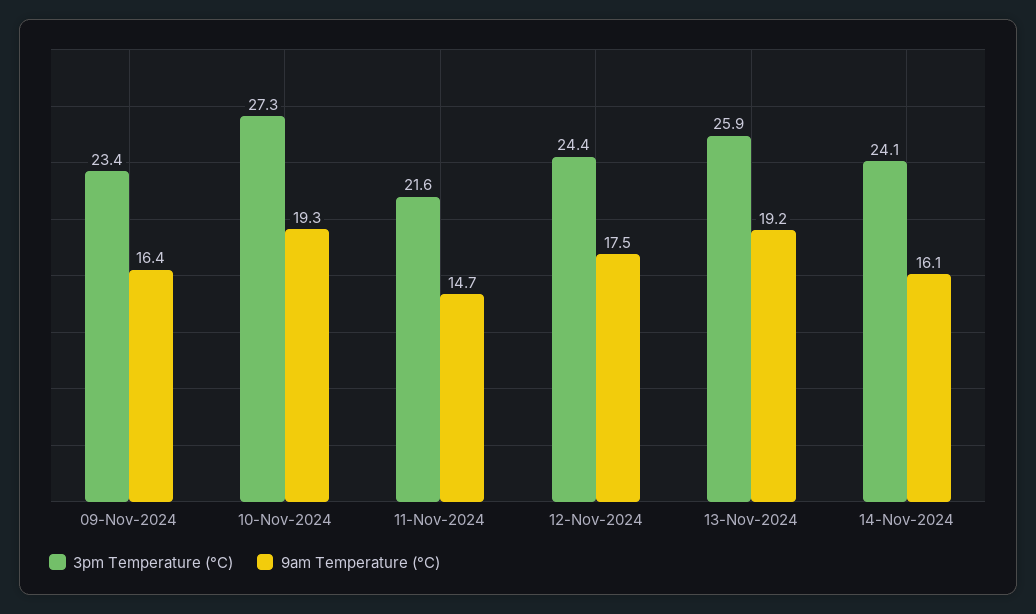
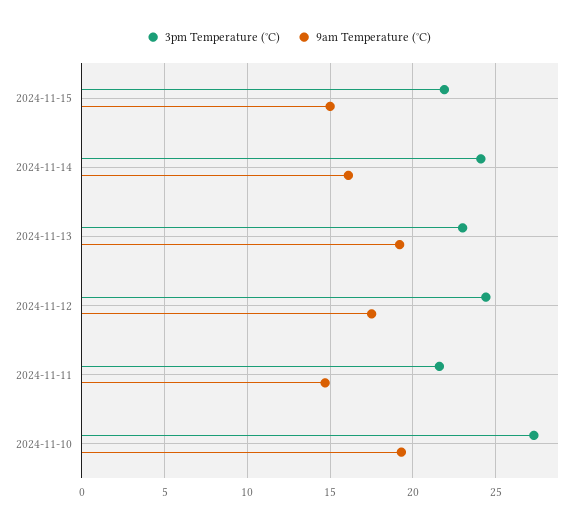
3pm Temperature (°C), 09-Nov-2024: 23.4 -> none
9am Temperature (°C), 09-Nov-2024: 16.4 -> none
3pm Temperature (°C), 13-Nov-2024: 25.9 -> 23
3pm Temperature (°C), 2024-11-15: none -> 22
9am Temperature (°C), 2024-11-15: none -> 15

